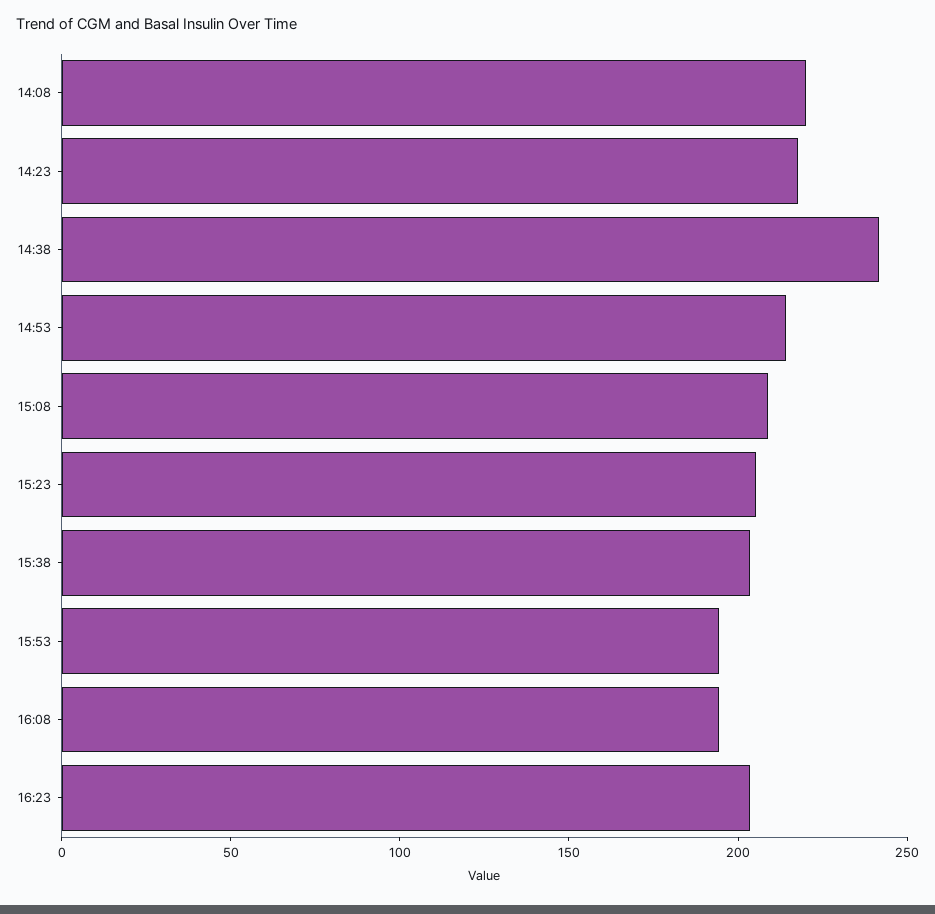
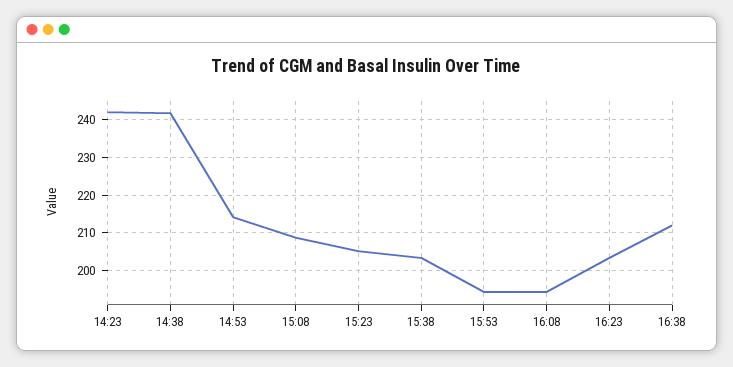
14:08: 220 -> none
14:23: 220 -> 242
16:38: none -> 212

